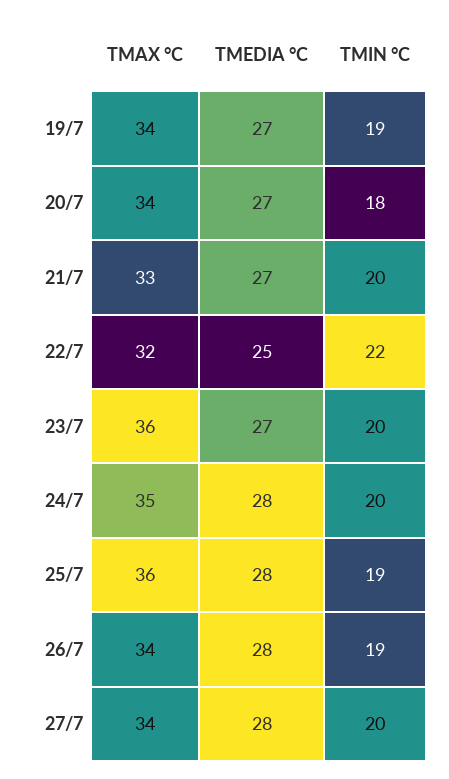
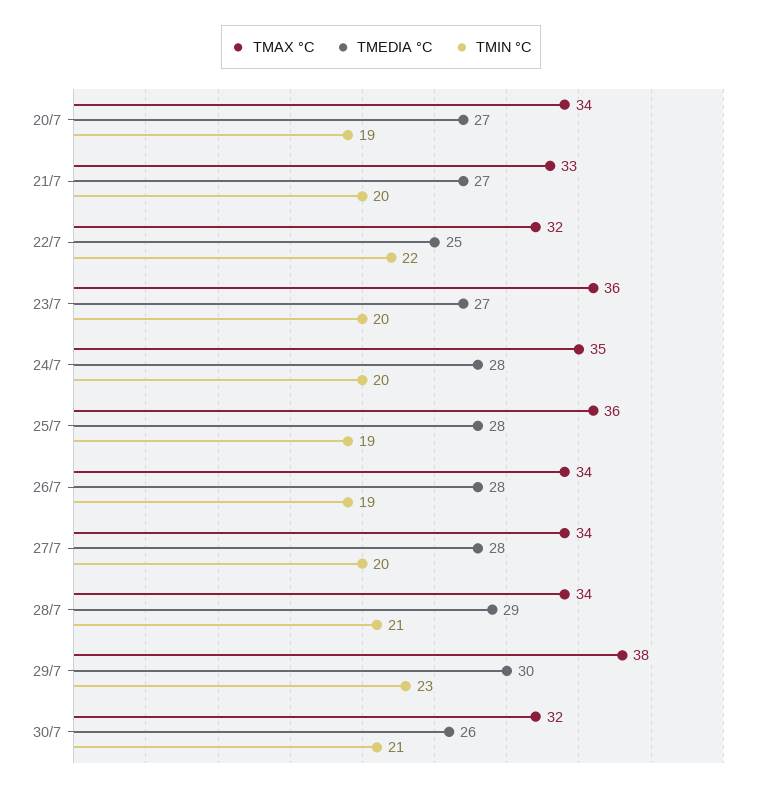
TMAX °C, 19/7: 34 -> none
TMEDIA °C, 19/7: 27 -> none
TMIN °C, 19/7: 19 -> none
TMIN °C, 20/7: 18 -> 19
TMAX °C, 28/7: none -> 34
TMEDIA °C, 28/7: none -> 29
TMIN °C, 28/7: none -> 21
TMAX °C, 29/7: none -> 38
TMEDIA °C, 29/7: none -> 30
TMIN °C, 29/7: none -> 23
TMAX °C, 30/7: none -> 32
TMEDIA °C, 30/7: none -> 26
TMIN °C, 30/7: none -> 21

